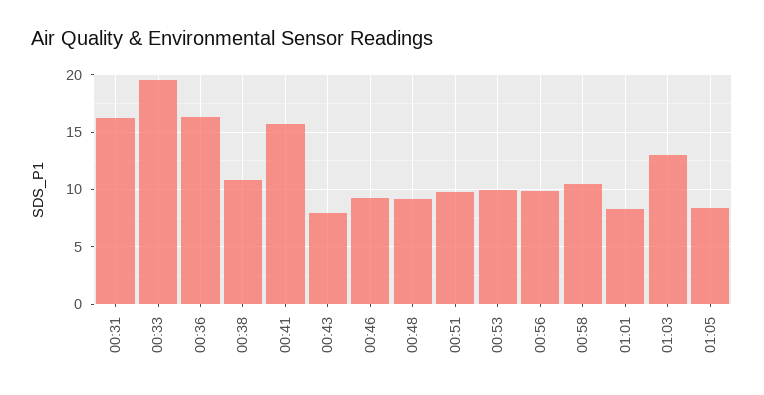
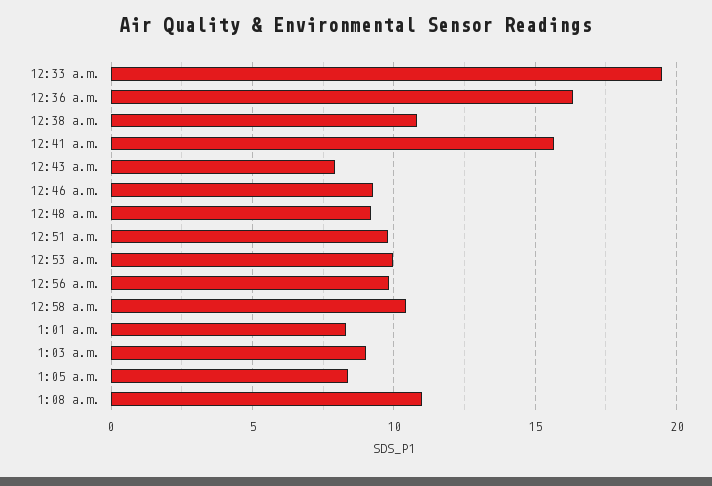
00:31: 16 -> none
01:03: 13 -> 9
1:08 a.m.: none -> 11

